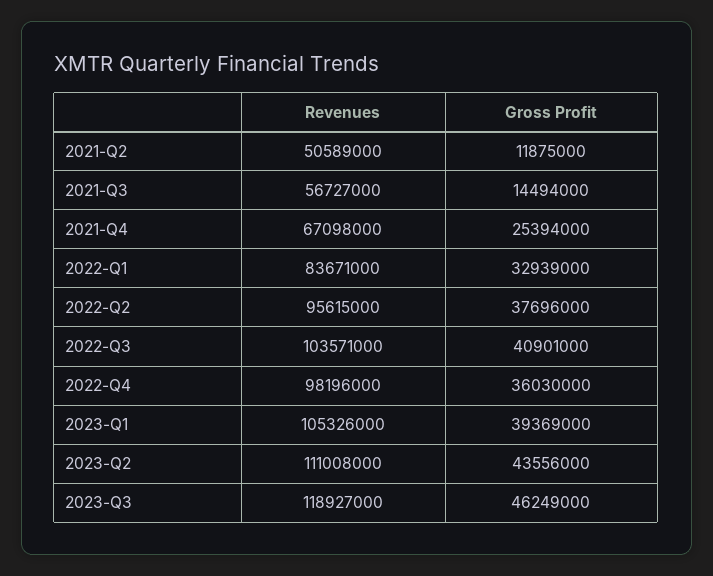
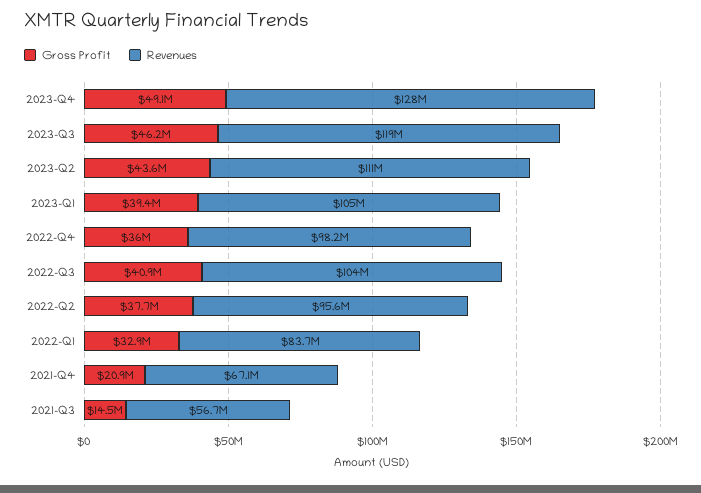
Revenues, 2021-Q2: 50589000 -> none
Gross Profit, 2021-Q2: 11875000 -> none
Gross Profit, 2021-Q4: 25394000 -> 20900000
Gross Profit, 2023-Q4: none -> 49100000
Revenues, 2023-Q4: none -> 128000000

